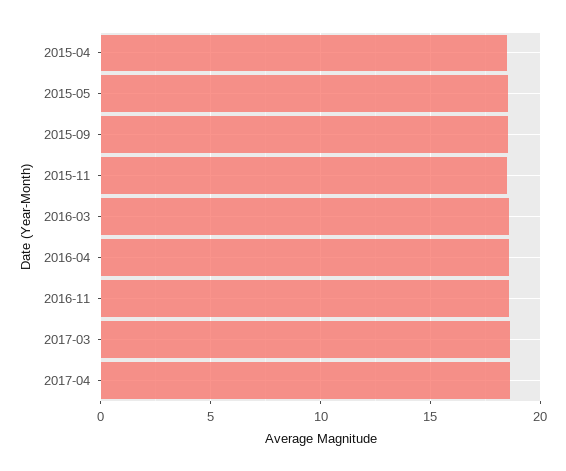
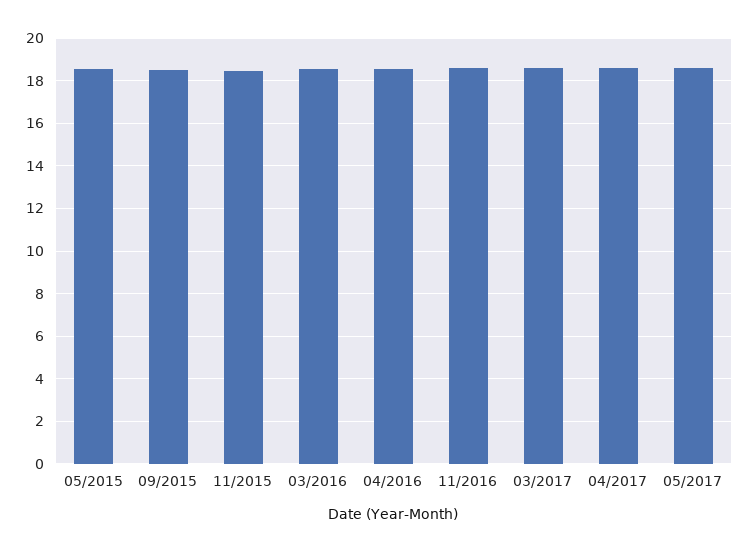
2015-04: 18.5 -> none
05/2017: none -> 18.5

